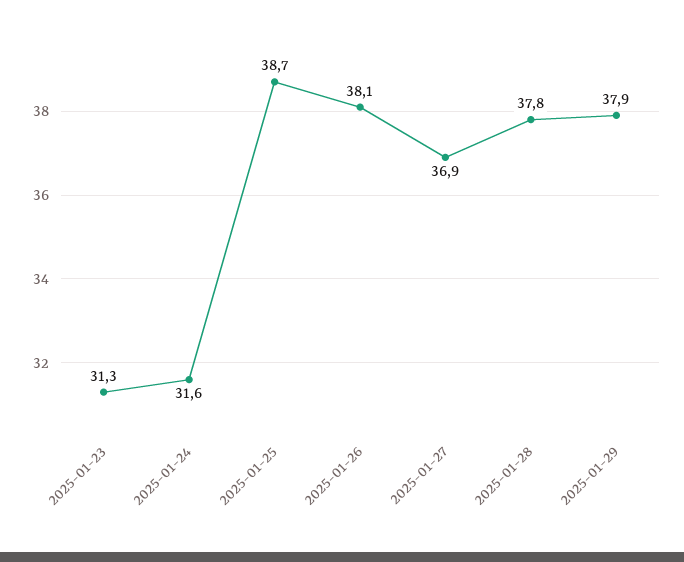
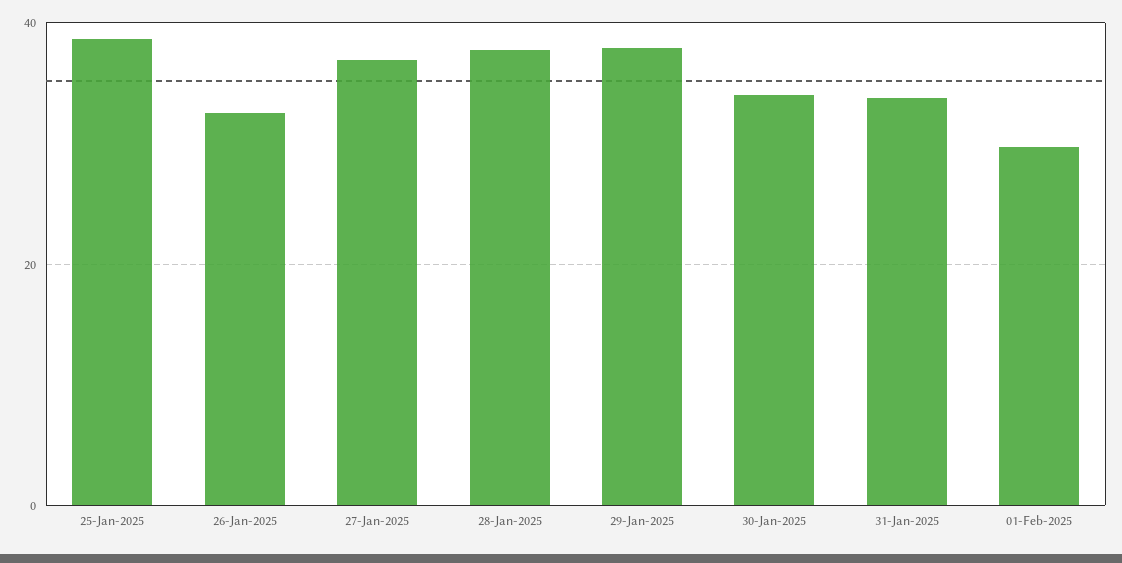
2025-01-23: 31.3 -> none
2025-01-24: 31.6 -> none
2025-01-26: 38.1 -> 32
30-Jan-2025: none -> 34
31-Jan-2025: none -> 34
01-Feb-2025: none -> 30

